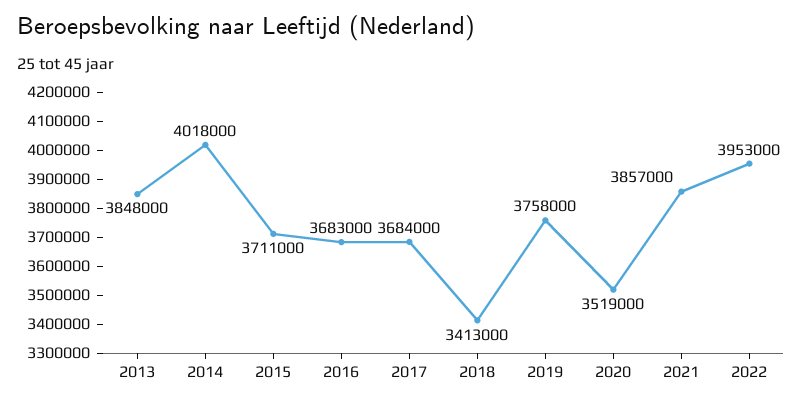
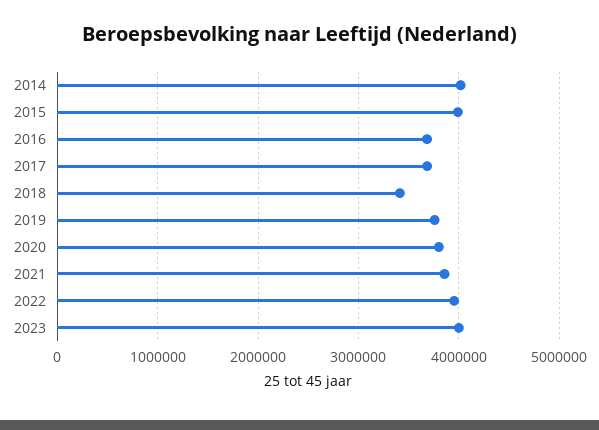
2013: 3848000 -> none
2015: 3711000 -> 4000000
2020: 3519000 -> 3800000
2023: none -> 4000000

